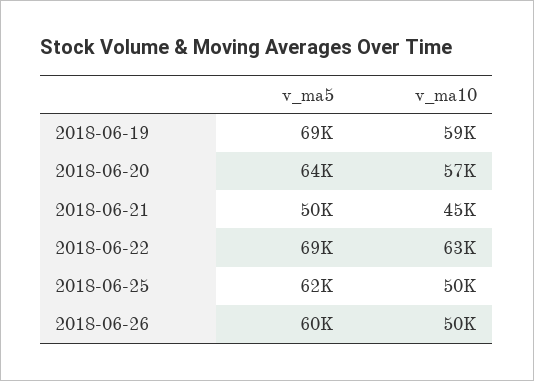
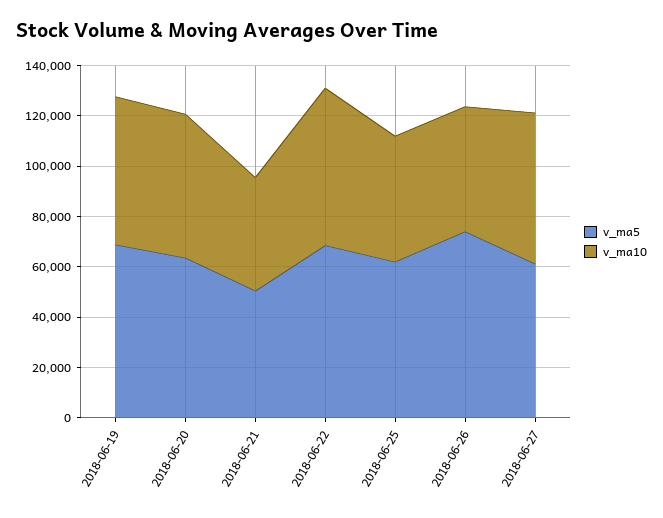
v_ma5, 2018-06-26: 60000 -> 75000
v_ma5, 2018-06-27: none -> 60000
v_ma10, 2018-06-27: none -> 60000

